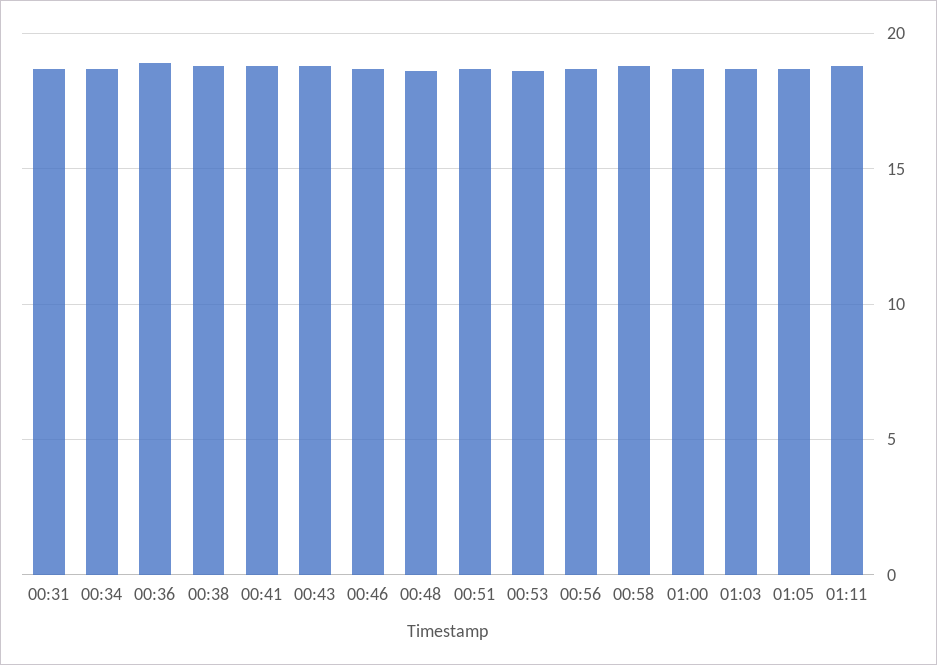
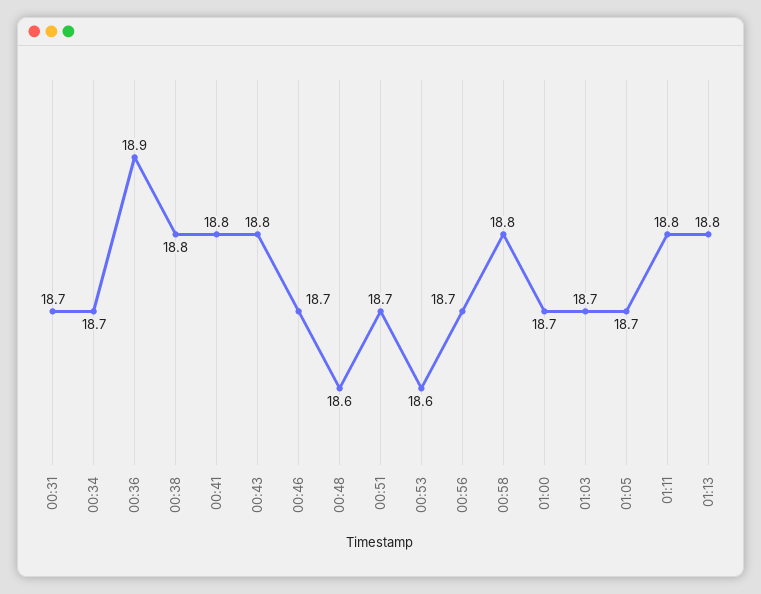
01:13: none -> 18.8

